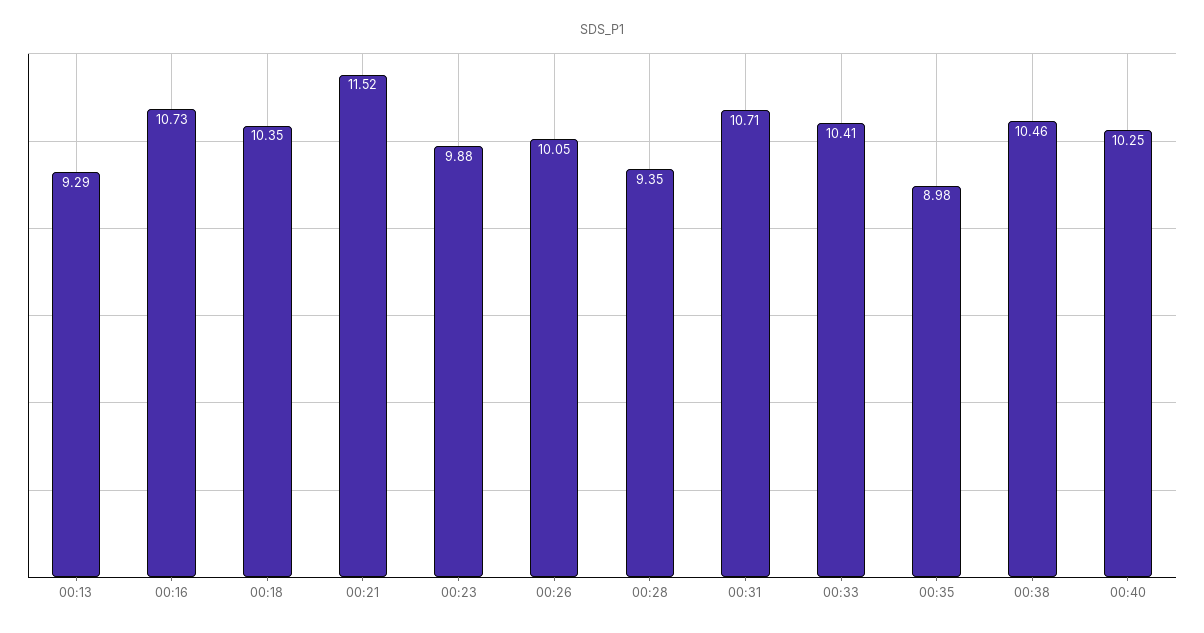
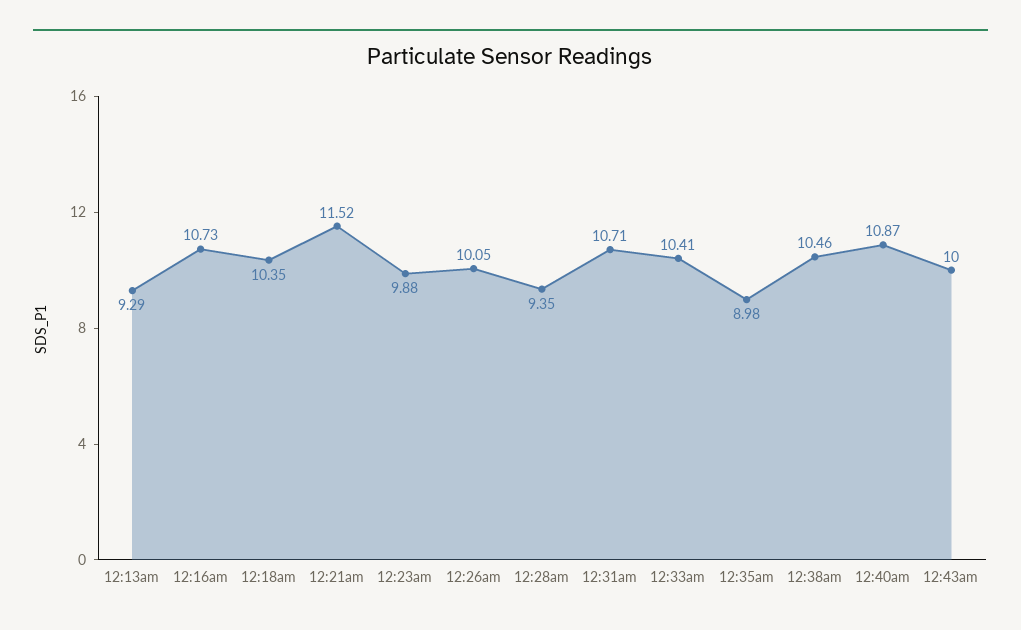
00:40: 10.25 -> 10.87
12:43am: none -> 10

